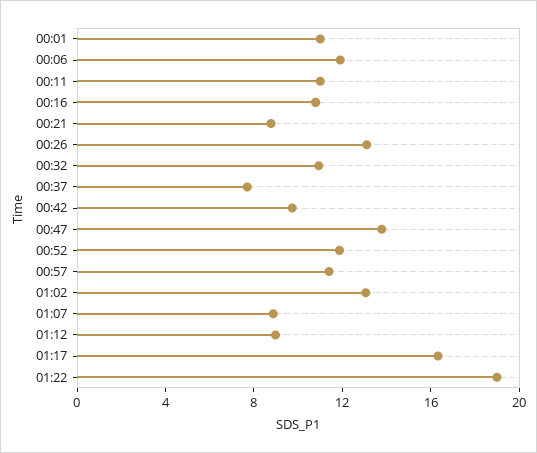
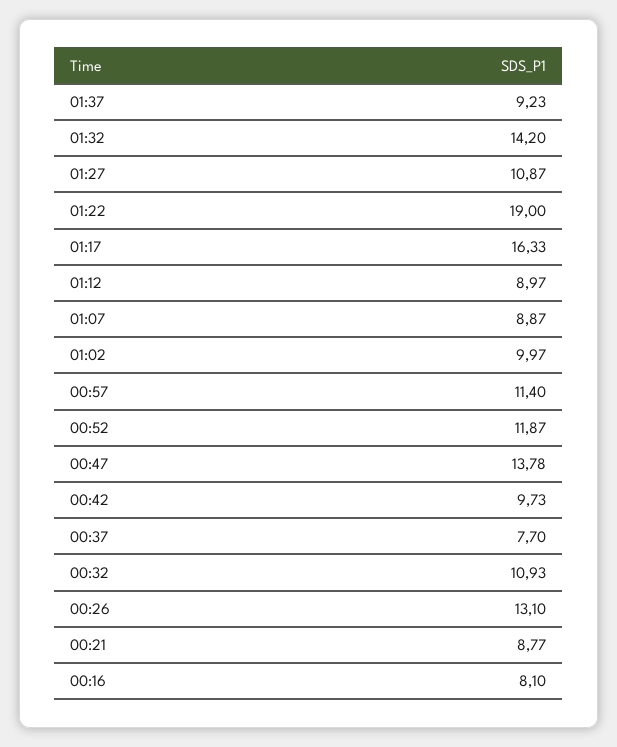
00:01: 11 -> none
00:06: 12 -> none
00:11: 11 -> none
00:16: 11 -> 8.1
01:02: 13 -> 9.97
01:37: none -> 9.23
01:32: none -> 14.2
01:27: none -> 10.87

